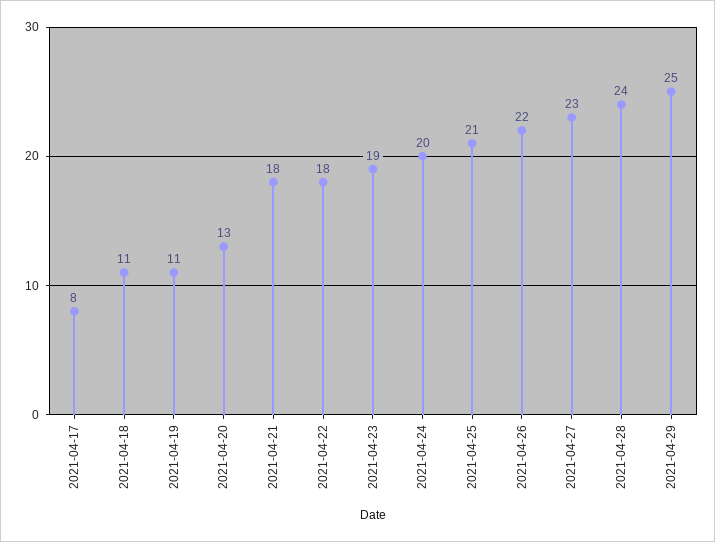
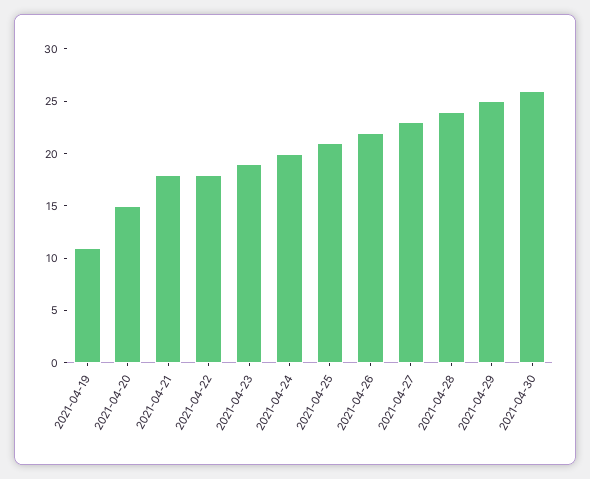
2021-04-17: 8 -> none
2021-04-18: 11 -> none
2021-04-20: 13 -> 15
2021-04-30: none -> 26

